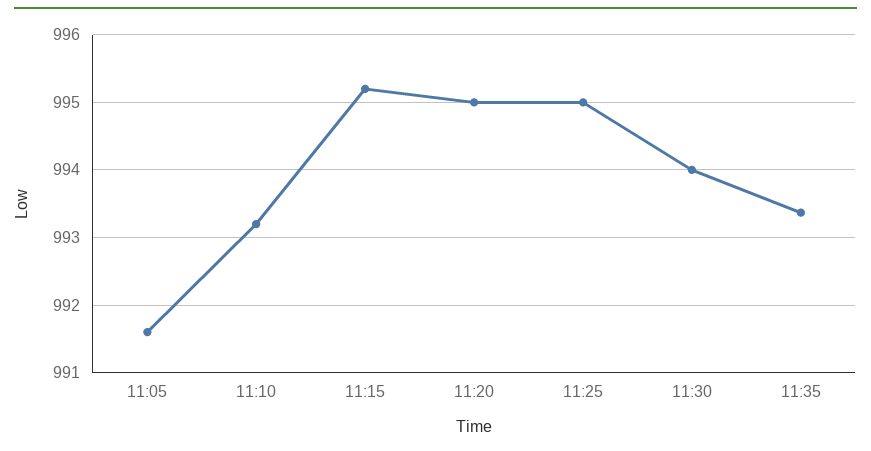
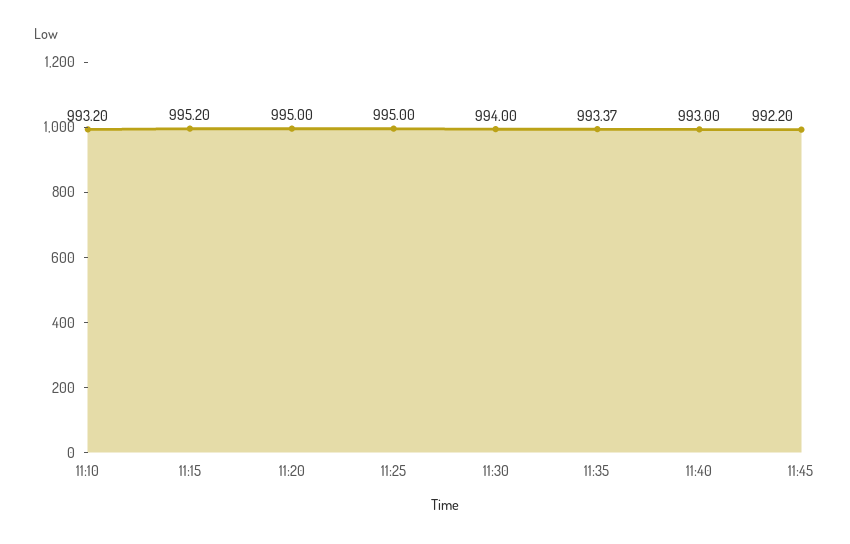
11:05: 991.6 -> none
11:40: none -> 993
11:45: none -> 992.2

